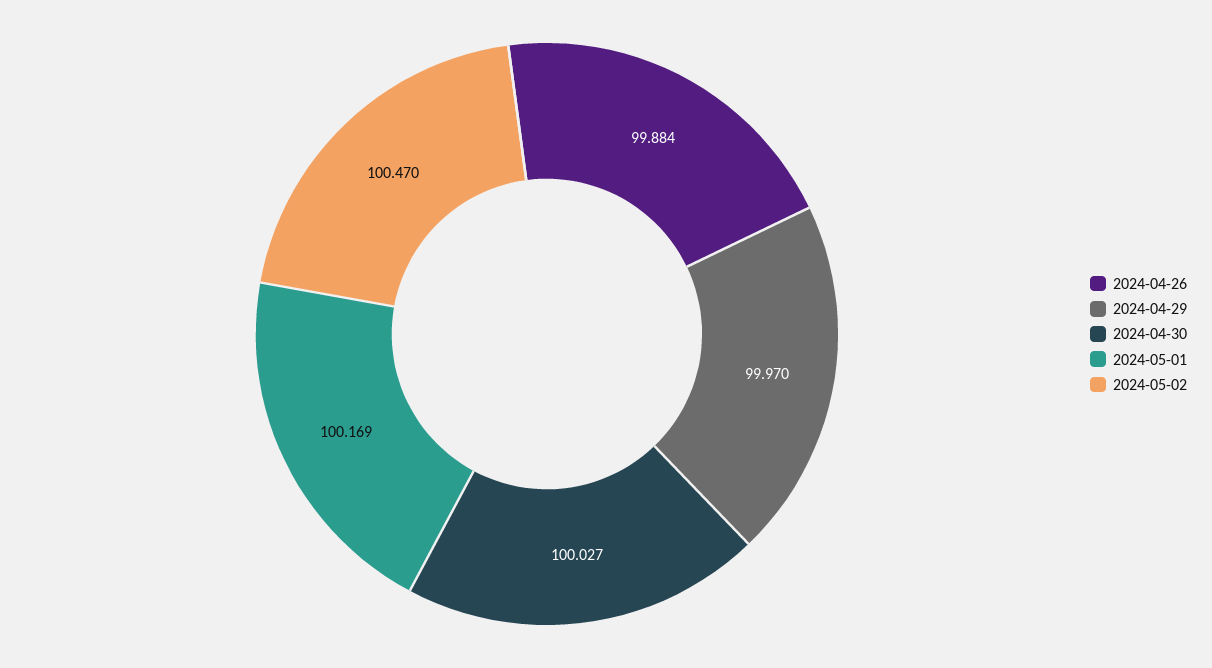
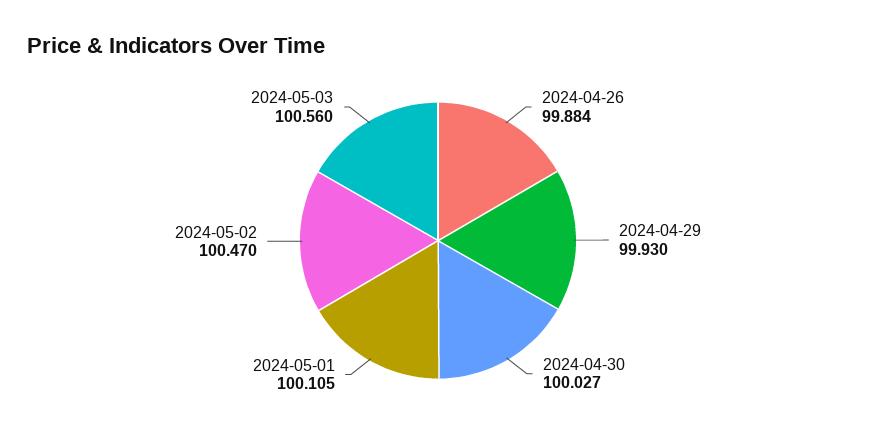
2024-04-29: 99.97 -> 99.93
2024-05-01: 100.169 -> 100.105
2024-05-03: none -> 100.56

